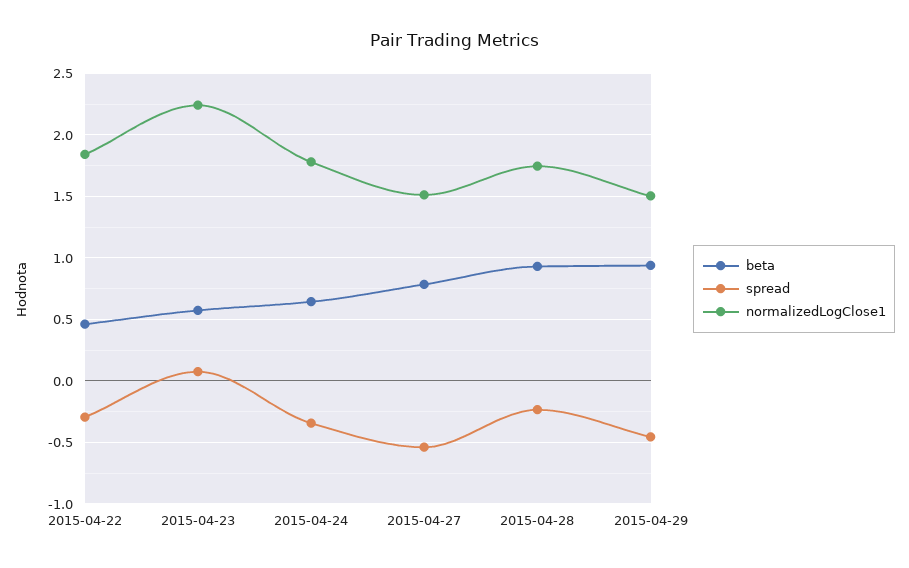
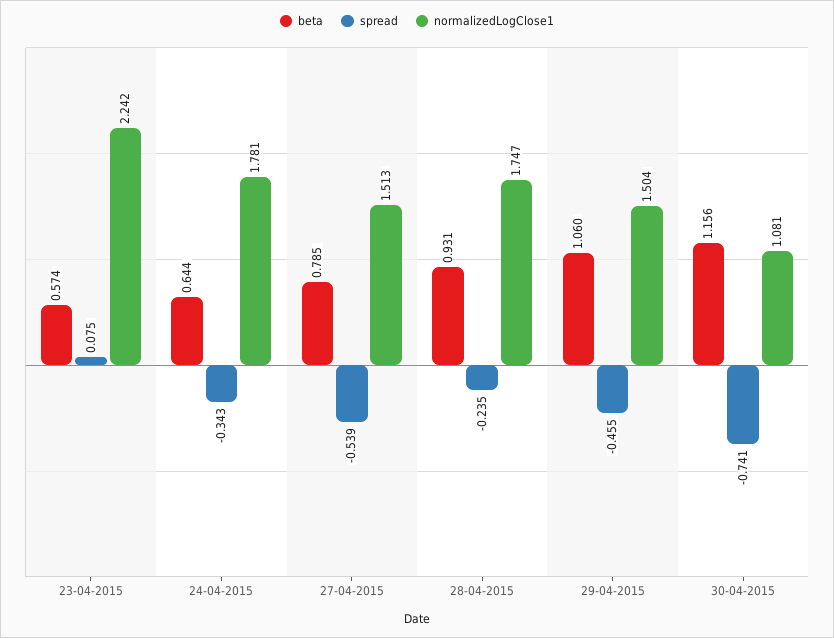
beta, 2015-04-22: 0.45 -> none
spread, 2015-04-22: -0.3 -> none
normalizedLogClose1, 2015-04-22: 1.85 -> none
beta, 2015-04-29: 0.95 -> 1.06
beta, 30-04-2015: none -> 1.156
spread, 30-04-2015: none -> -0.741
normalizedLogClose1, 30-04-2015: none -> 1.081

